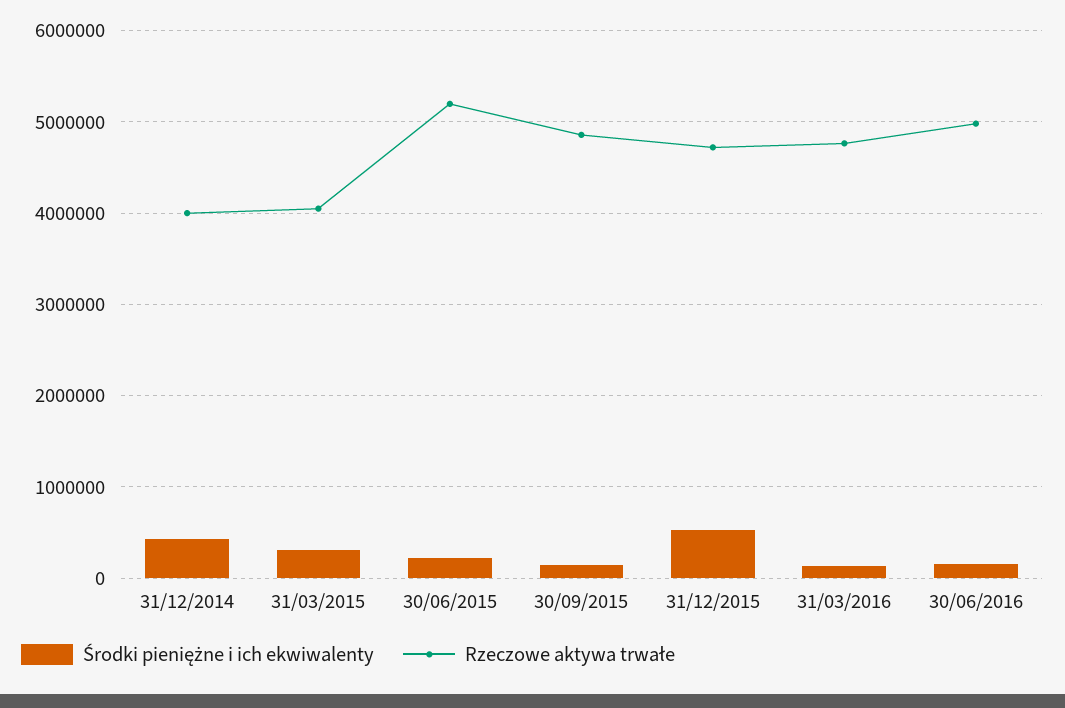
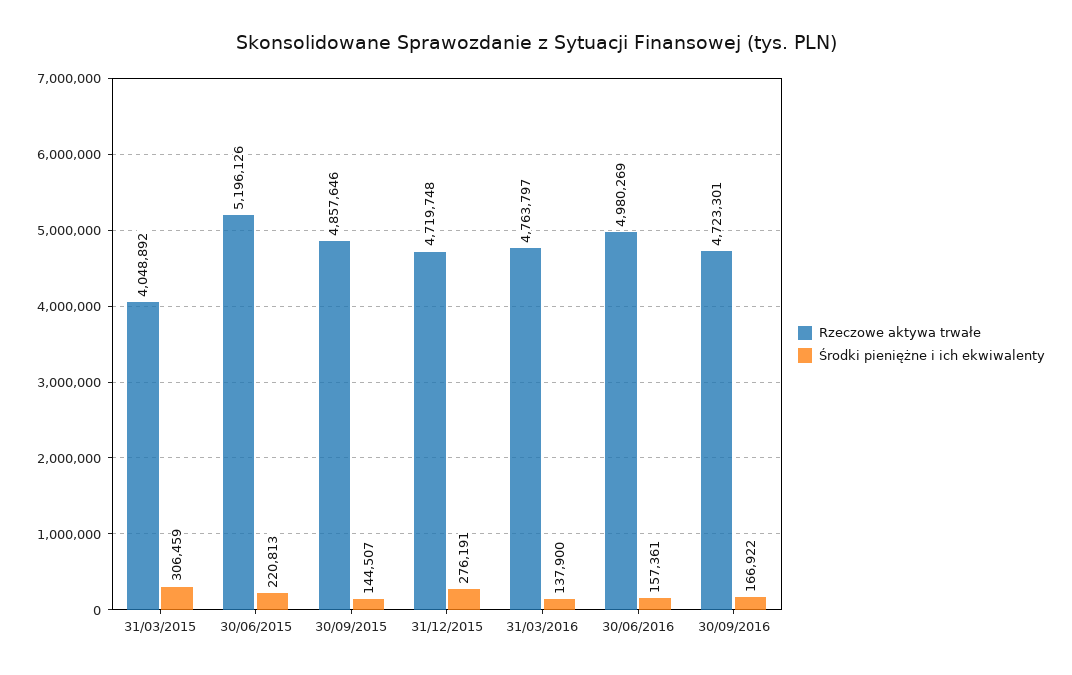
Środki pieniężne i ich ekwiwalenty, 31/12/2014: 400000 -> none
Rzeczowe aktywa trwałe, 31/12/2014: 4000000 -> none
Środki pieniężne i ich ekwiwalenty, 31/12/2015: 500000 -> 276191
Rzeczowe aktywa trwałe, 30/09/2016: none -> 4723301
Środki pieniężne i ich ekwiwalenty, 30/09/2016: none -> 166922

